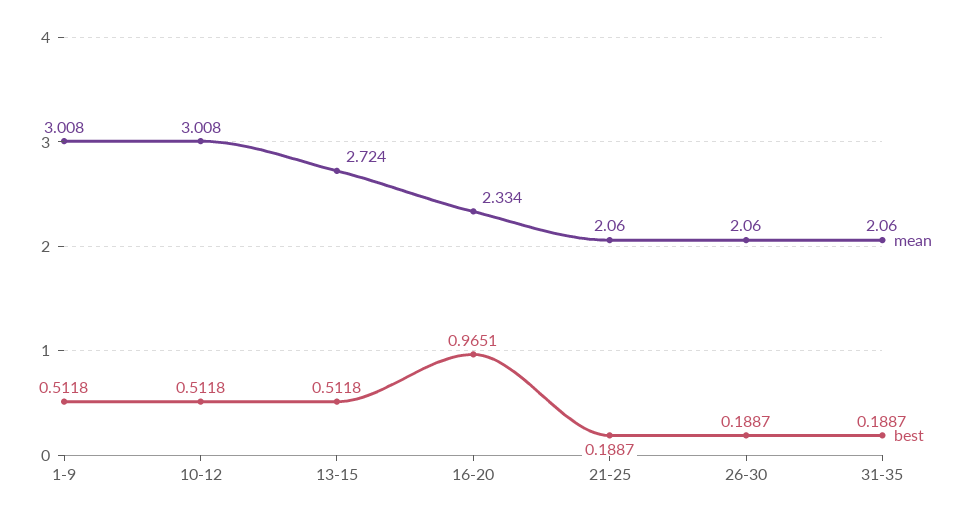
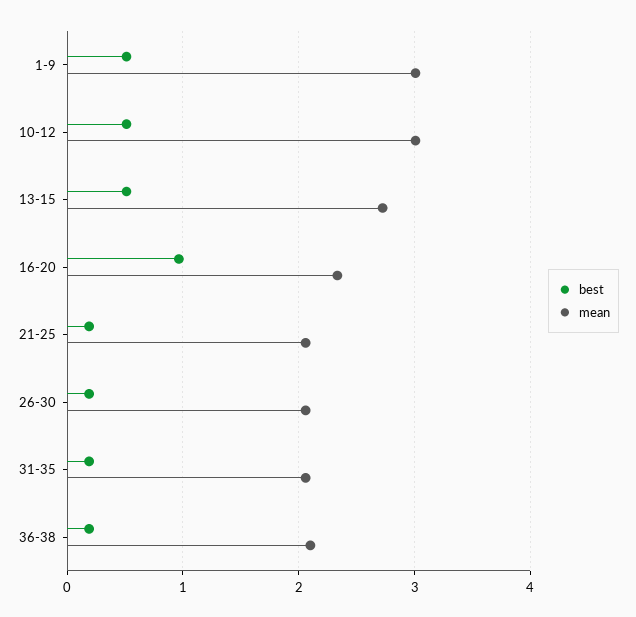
best, 36-38: none -> 0.2
mean, 36-38: none -> 2.1

